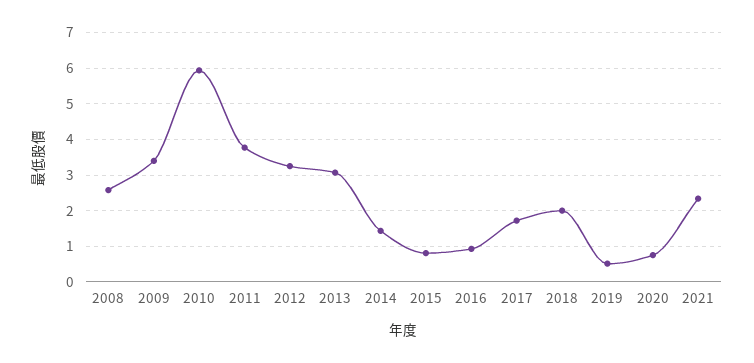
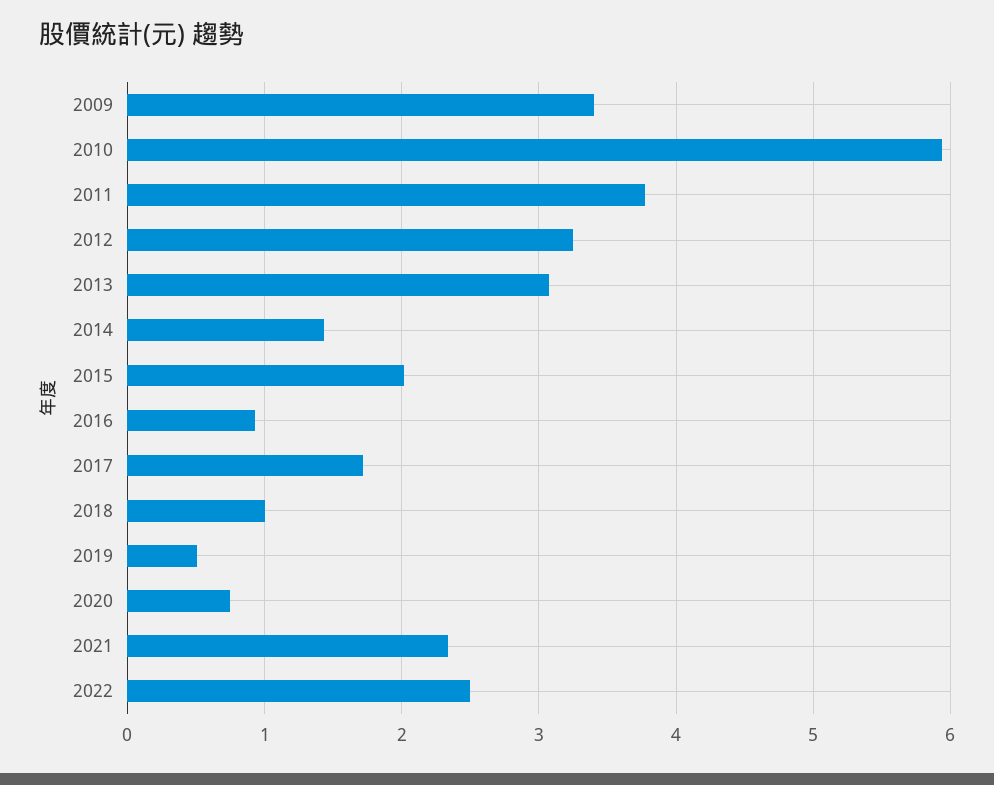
2008: 2.6 -> none
2015: 0.8 -> 2
2018: 2 -> 1
2022: none -> 2.5

